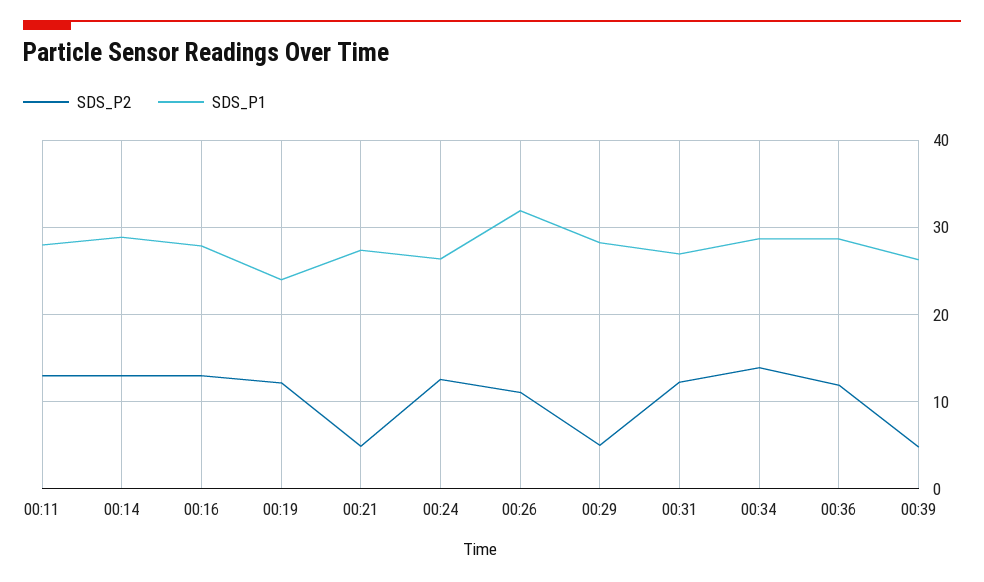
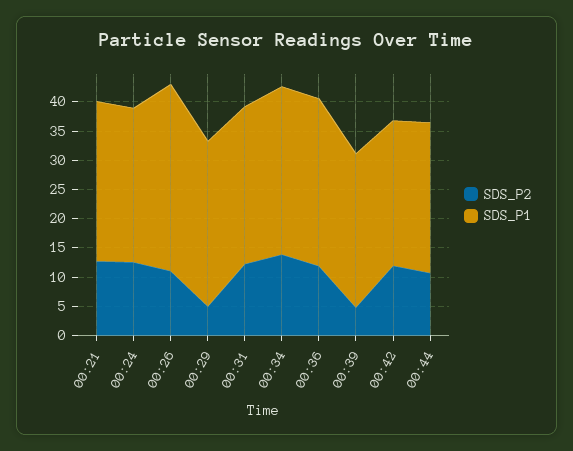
SDS_P2, 00:11: 13 -> none
SDS_P1, 00:11: 28 -> none
SDS_P2, 00:14: 13 -> none
SDS_P1, 00:14: 29 -> none
SDS_P2, 00:16: 13 -> none
SDS_P1, 00:16: 28 -> none
SDS_P2, 00:19: 12 -> none
SDS_P1, 00:19: 24 -> none
SDS_P2, 00:21: 5 -> 12.5
SDS_P2, 00:42: none -> 12.5
SDS_P1, 00:42: none -> 25
SDS_P2, 00:44: none -> 10
SDS_P1, 00:44: none -> 25

